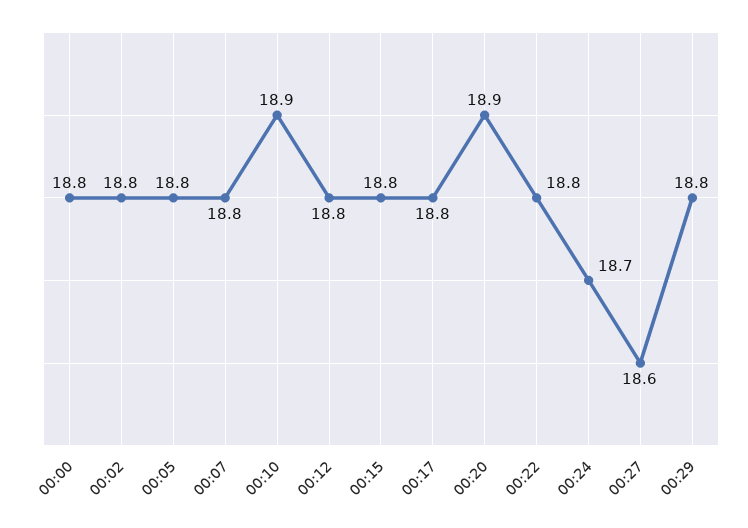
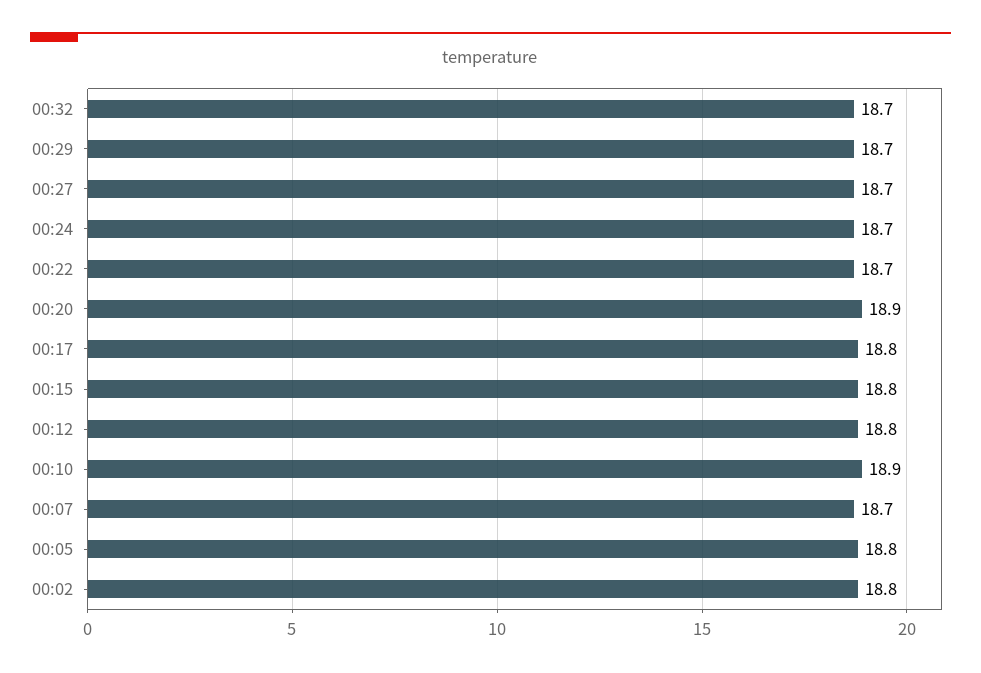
00:00: 18.8 -> none
00:07: 18.8 -> 18.7
00:22: 18.8 -> 18.7
00:27: 18.6 -> 18.7
00:29: 18.8 -> 18.7
00:32: none -> 18.7

